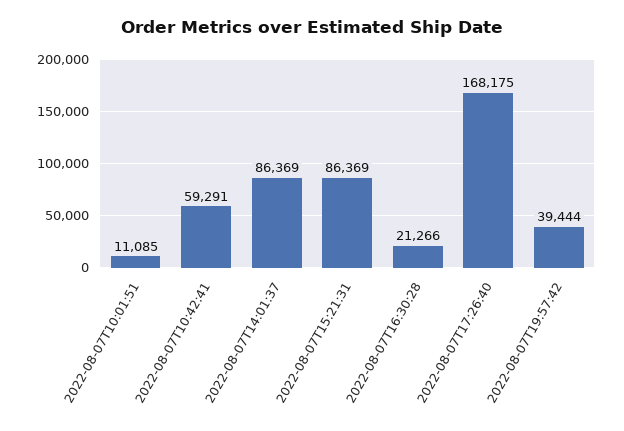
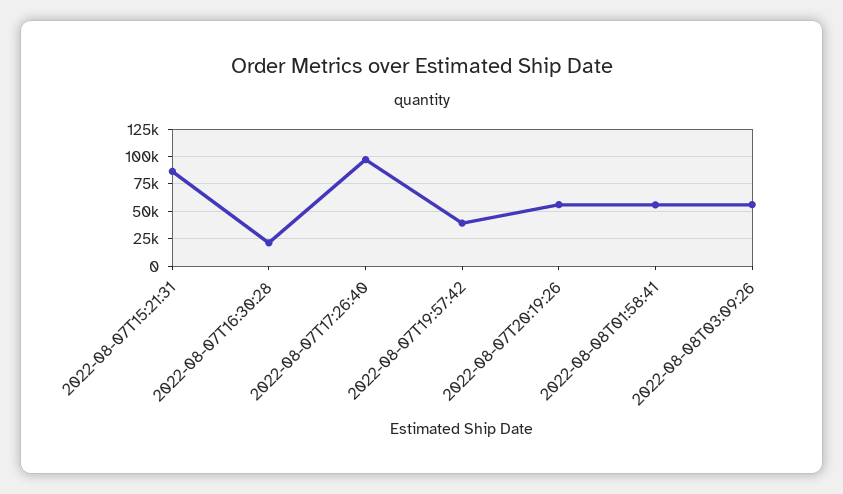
2022-08-07T10:01:51: 11085 -> none
2022-08-07T10:42:41: 59291 -> none
2022-08-07T14:01:37: 86369 -> none
2022-08-07T17:26:40: 168175 -> 100000
2022-08-07T20:19:26: none -> 50000
2022-08-08T01:58:41: none -> 50000
2022-08-08T03:09:26: none -> 50000

